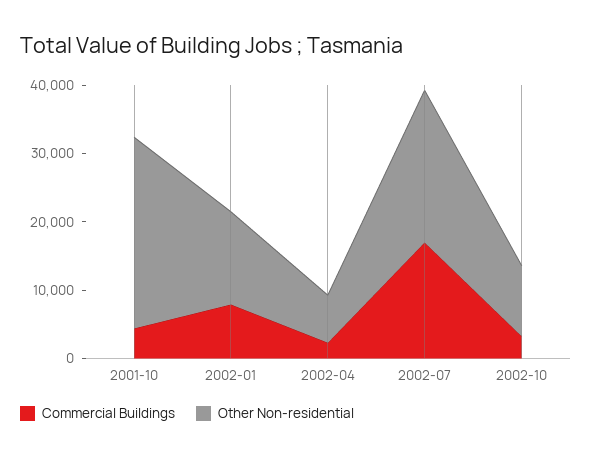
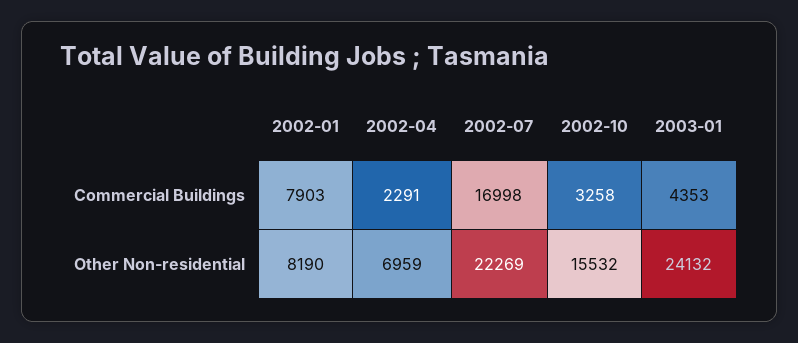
Commercial Buildings, 2001-10: 4000 -> none
Other Non-residential, 2001-10: 28000 -> none
Other Non-residential, 2002-01: 14000 -> 8190
Other Non-residential, 2002-10: 10000 -> 15532
Commercial Buildings, 2003-01: none -> 4353
Other Non-residential, 2003-01: none -> 24132

